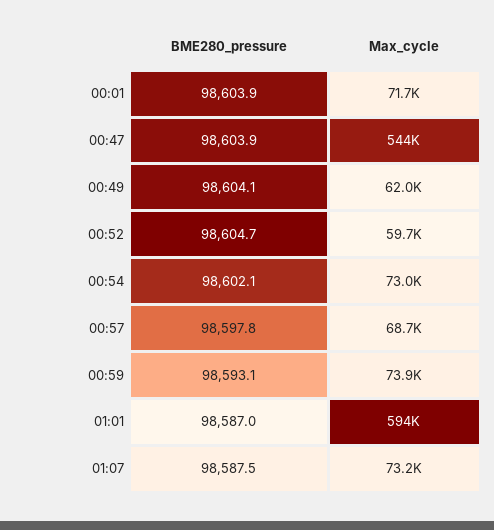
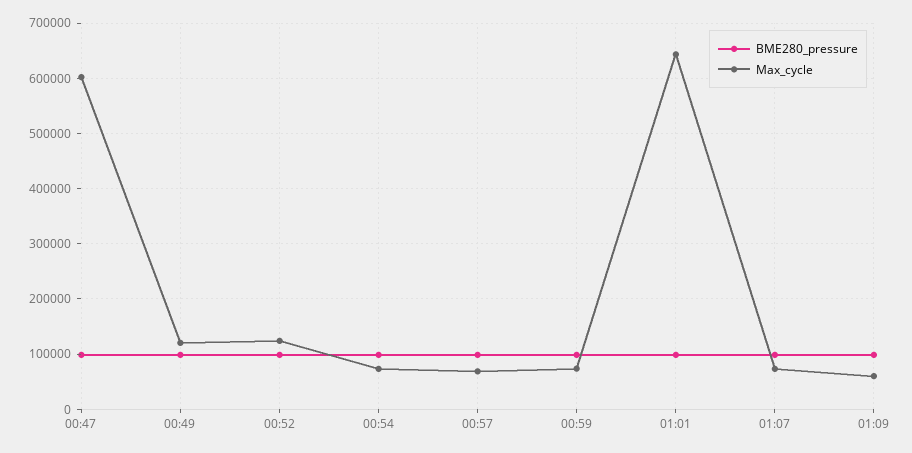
BME280_pressure, 00:01: 98603.9 -> none
Max_cycle, 00:01: 71700 -> none
Max_cycle, 00:47: 544000 -> 600000
Max_cycle, 00:49: 62000 -> 120000
Max_cycle, 00:52: 59700 -> 120000
Max_cycle, 01:01: 594000 -> 640000
BME280_pressure, 01:09: none -> 100000
Max_cycle, 01:09: none -> 60000

